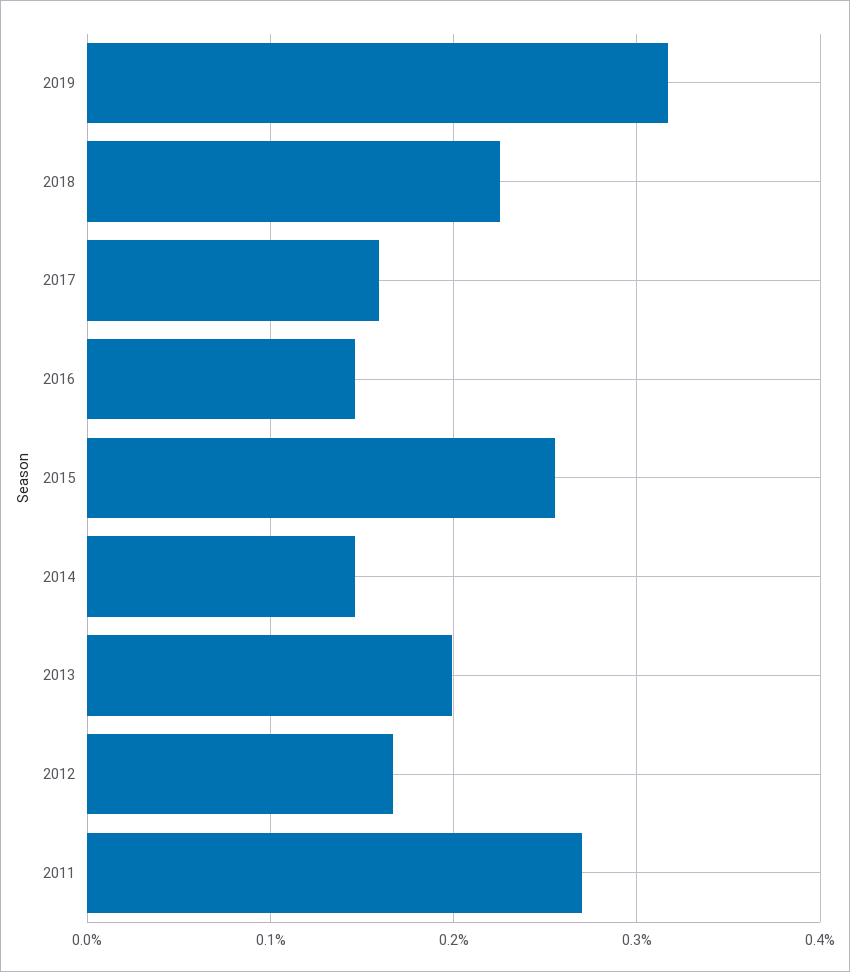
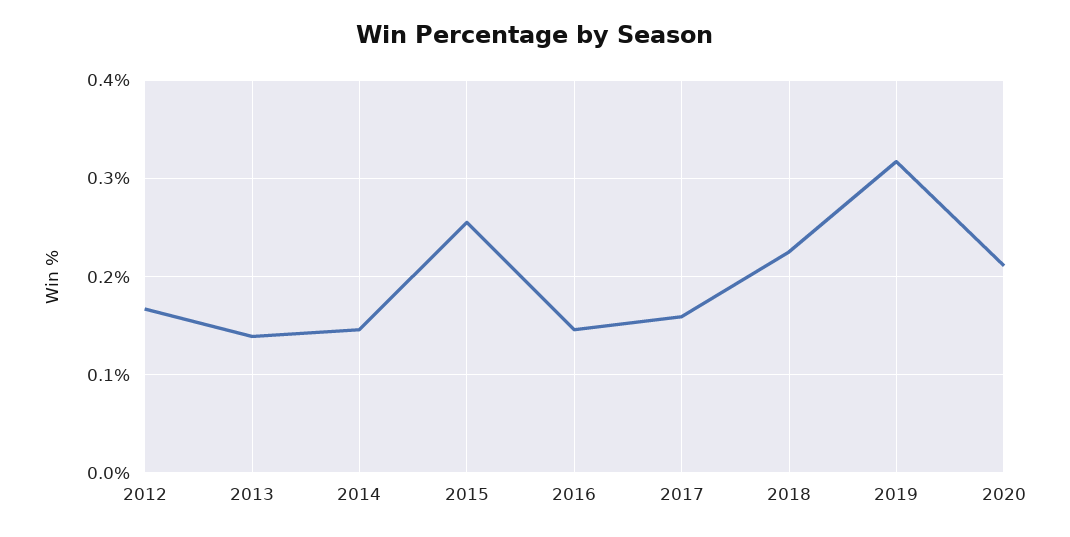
2013: 0.2 -> 0.14
2011: 0.27 -> none
2020: none -> 0.21

